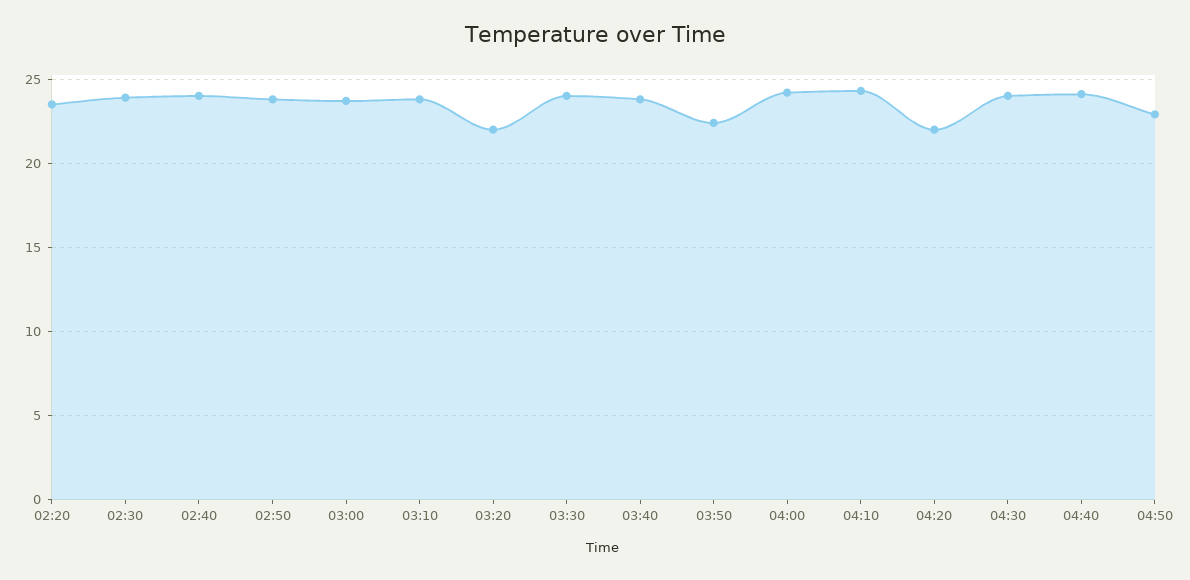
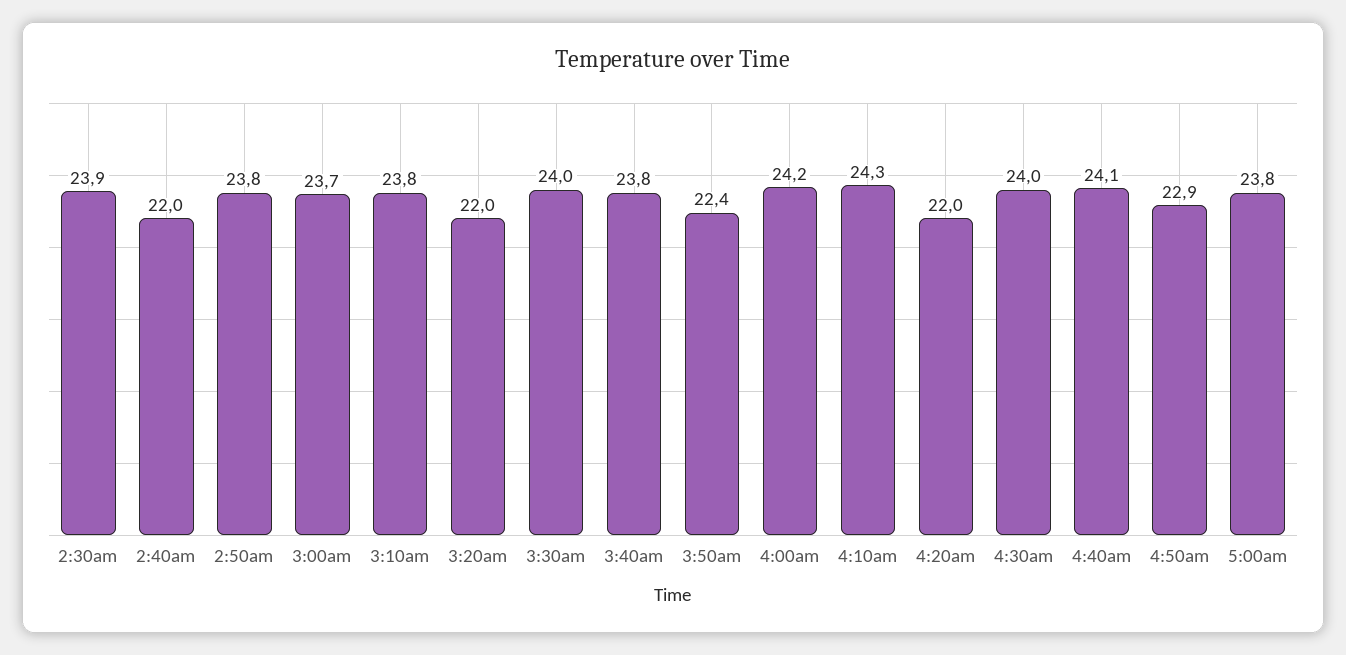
02:20: 23.5 -> none
02:40: 24 -> 22
5:00am: none -> 23.8

